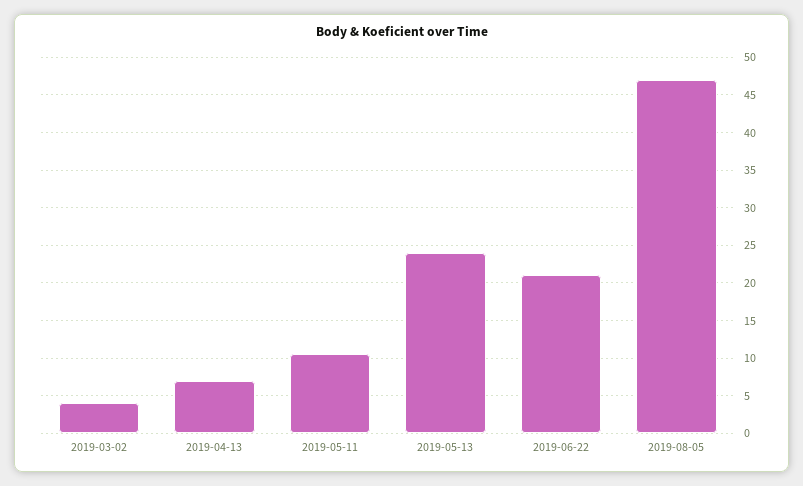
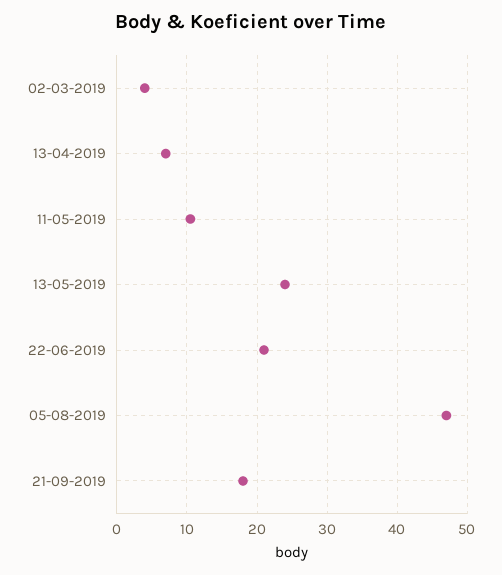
21-09-2019: none -> 18

